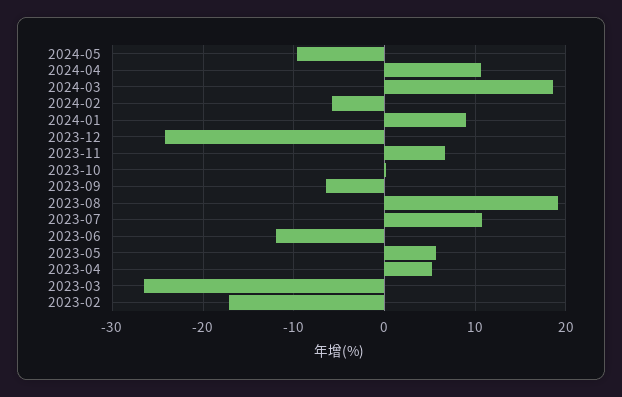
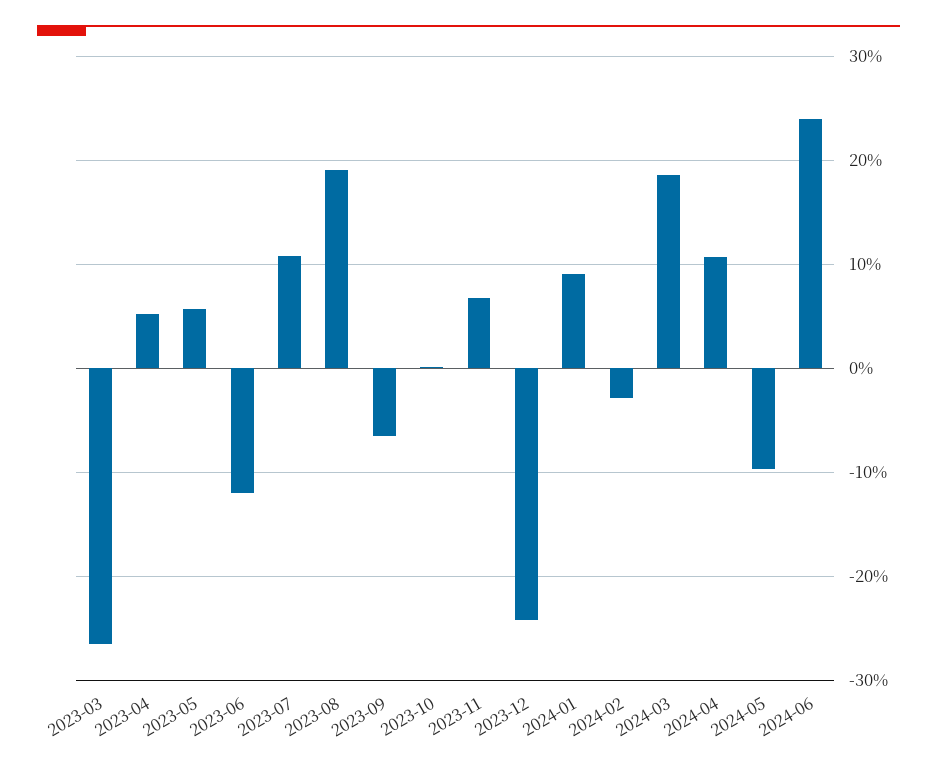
2024-02: -6 -> -3
2023-02: -17 -> none
2024-06: none -> 24

